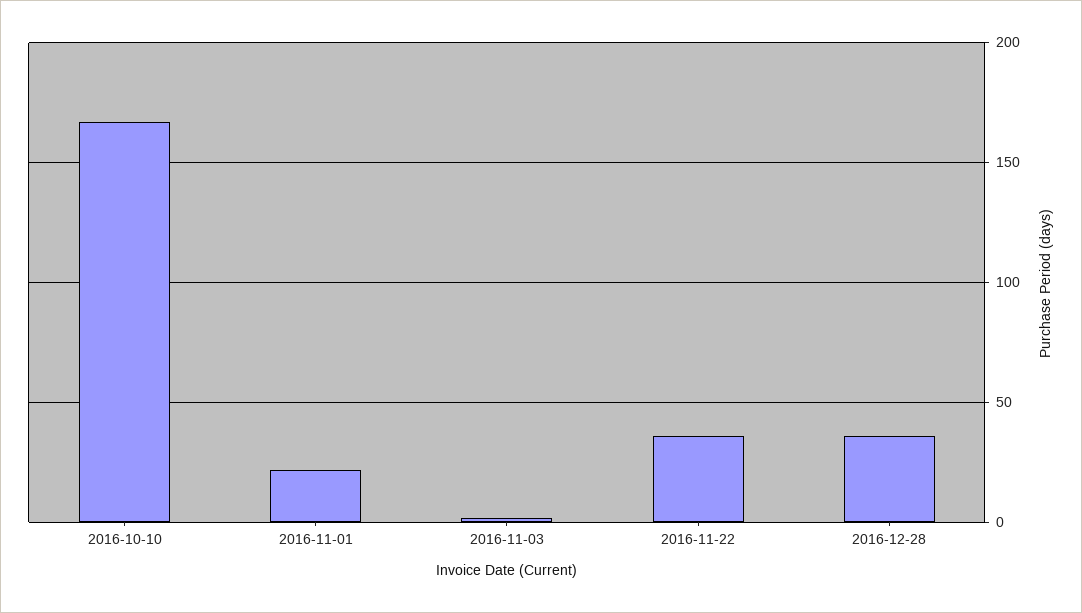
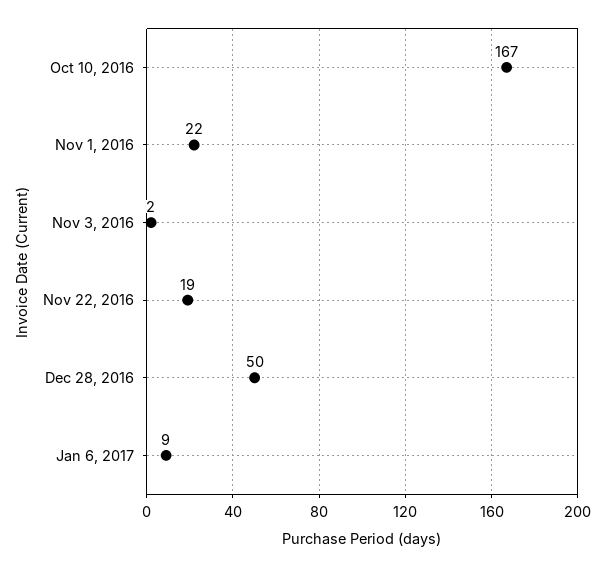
2016-11-22: 35 -> 19
2016-12-28: 35 -> 50
Jan 6, 2017: none -> 9

